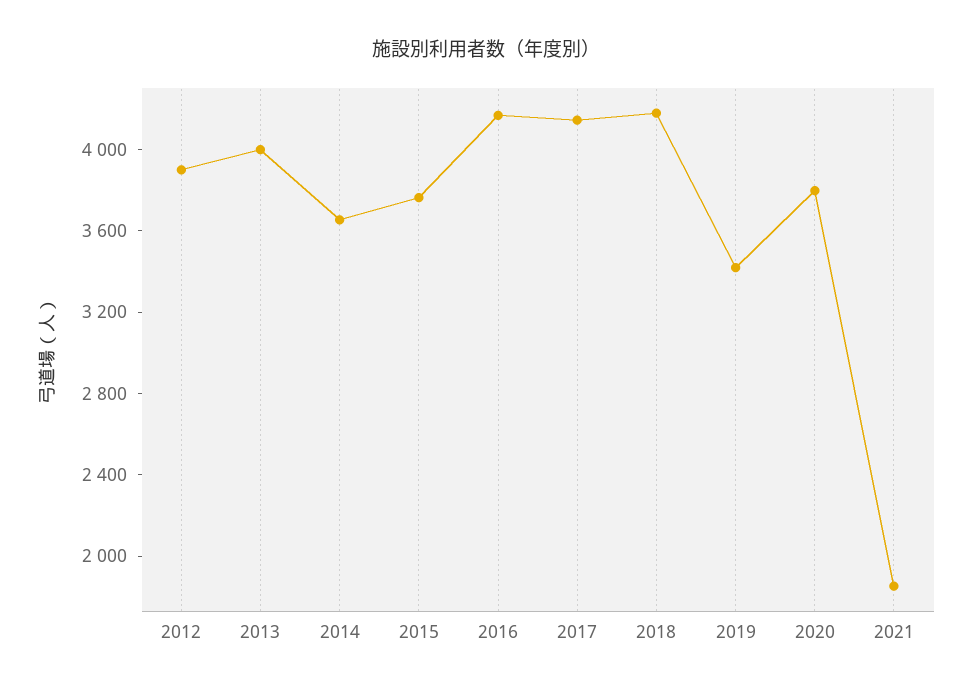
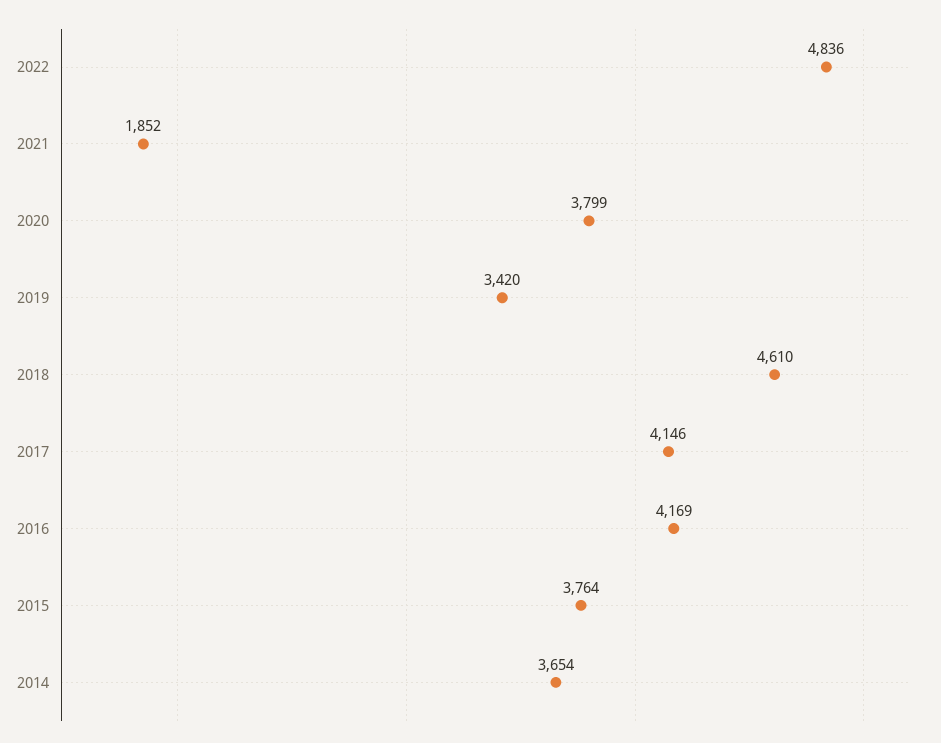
2012: 3900 -> none
2013: 4000 -> none
2018: 4200 -> 4610
2022: none -> 4836

